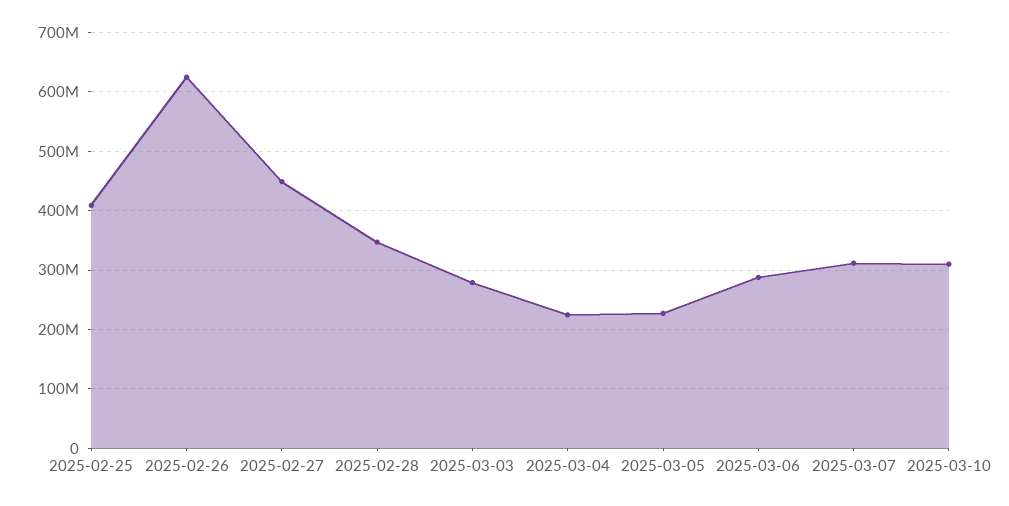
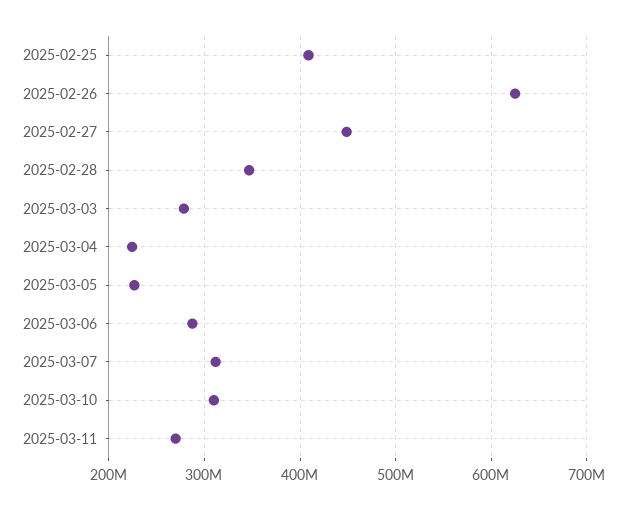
2025-03-11: none -> 270000000

